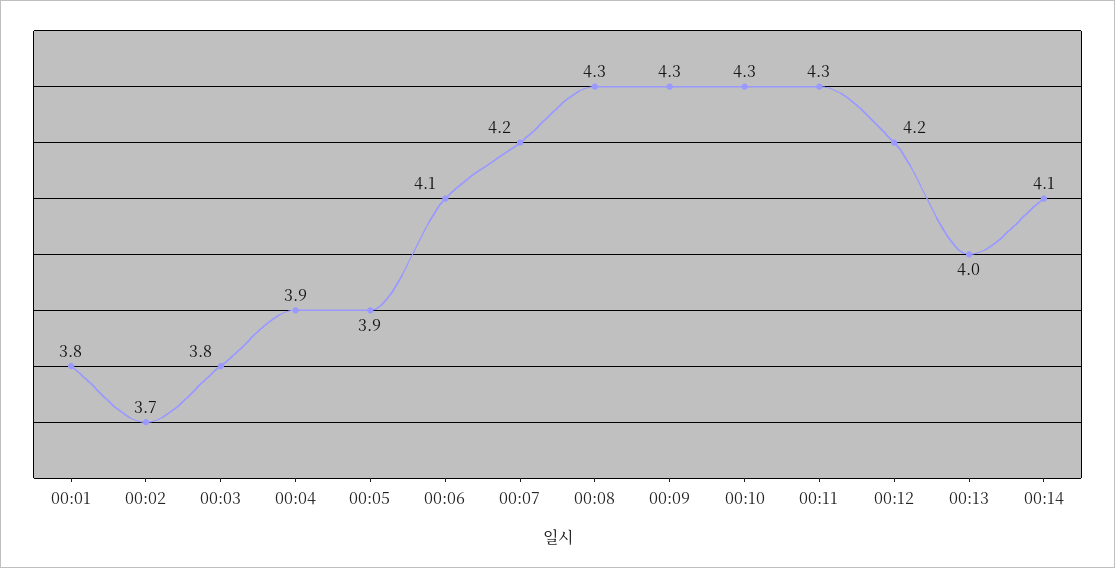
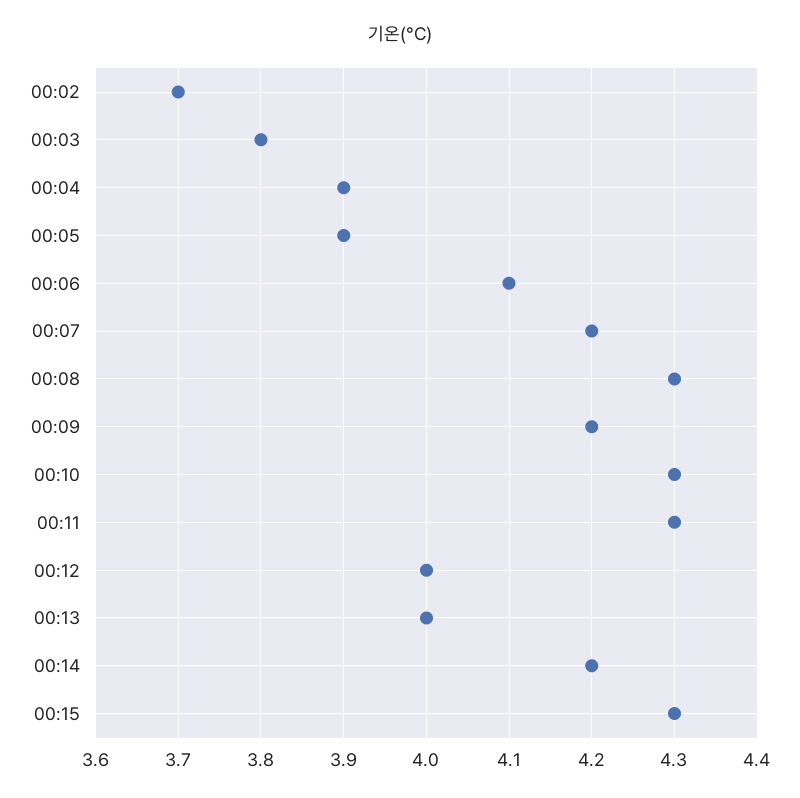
00:01: 3.8 -> none
00:09: 4.3 -> 4.2
00:12: 4.2 -> 4
00:14: 4.1 -> 4.2
00:15: none -> 4.3

